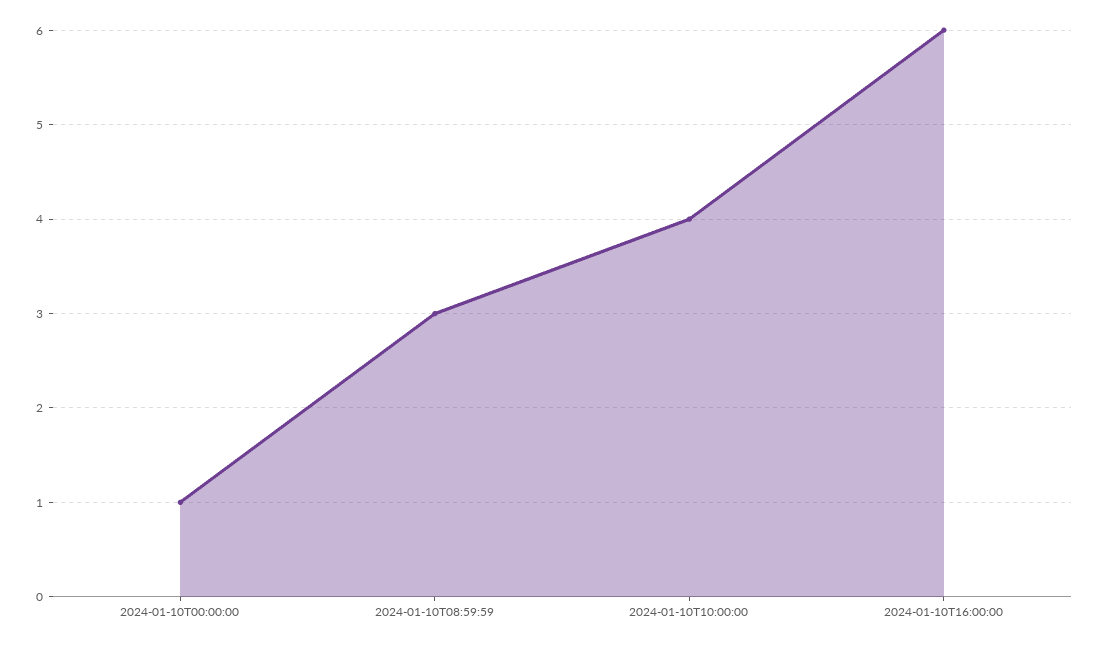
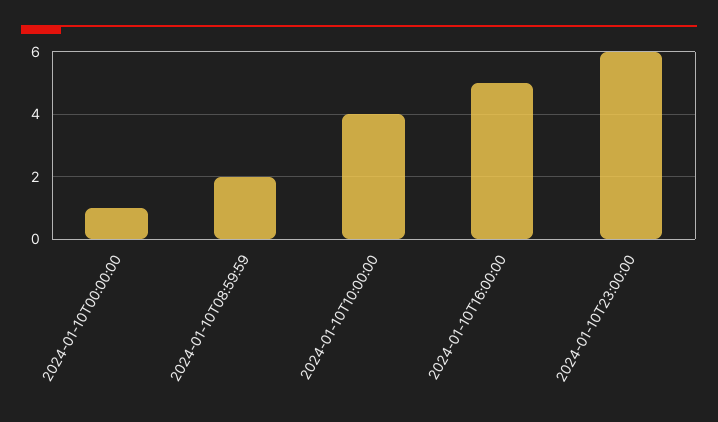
2024-01-10T08:59:59: 3 -> 2
2024-01-10T16:00:00: 6 -> 5
2024-01-10T23:00:00: none -> 6

